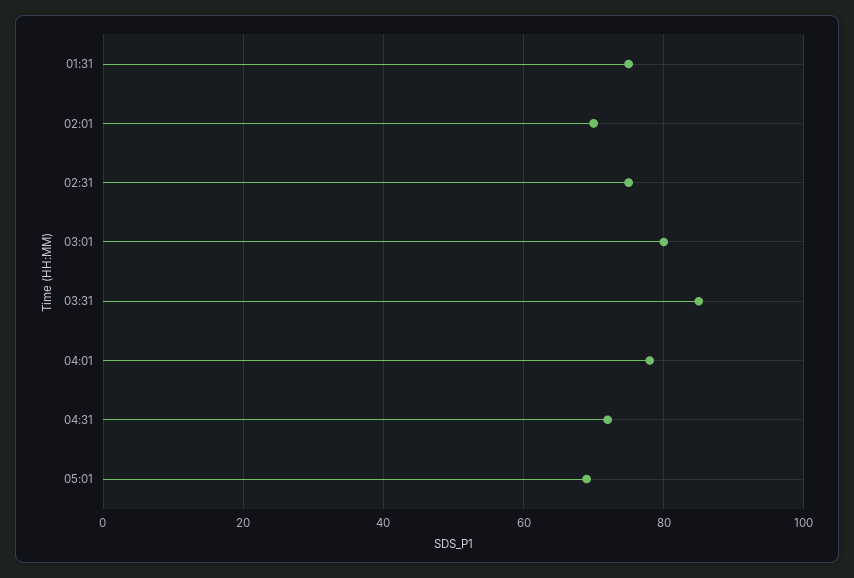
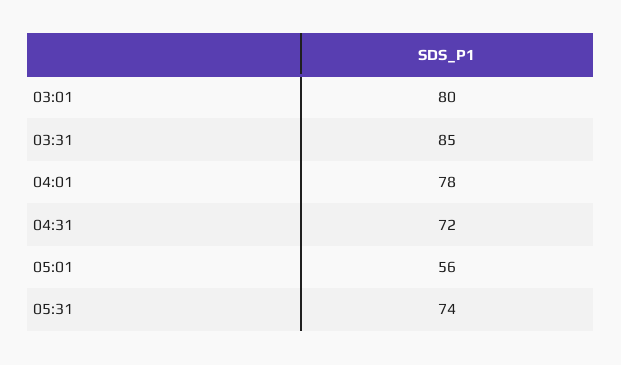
01:31: 75 -> none
02:01: 70 -> none
02:31: 75 -> none
05:01: 70 -> 56
05:31: none -> 74

